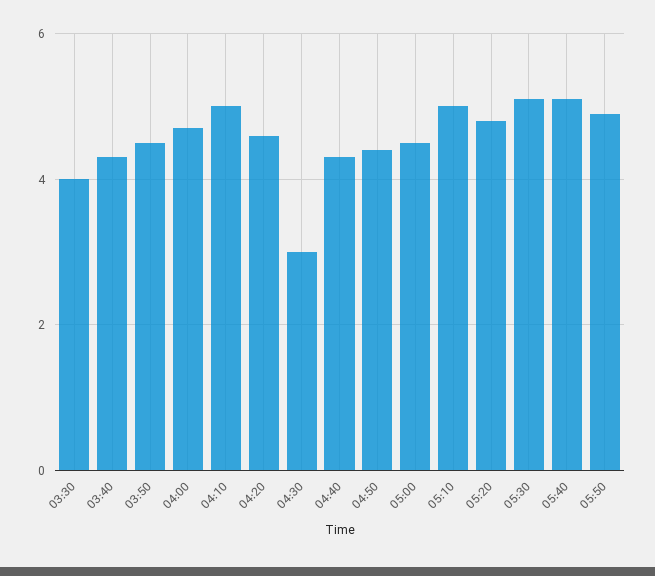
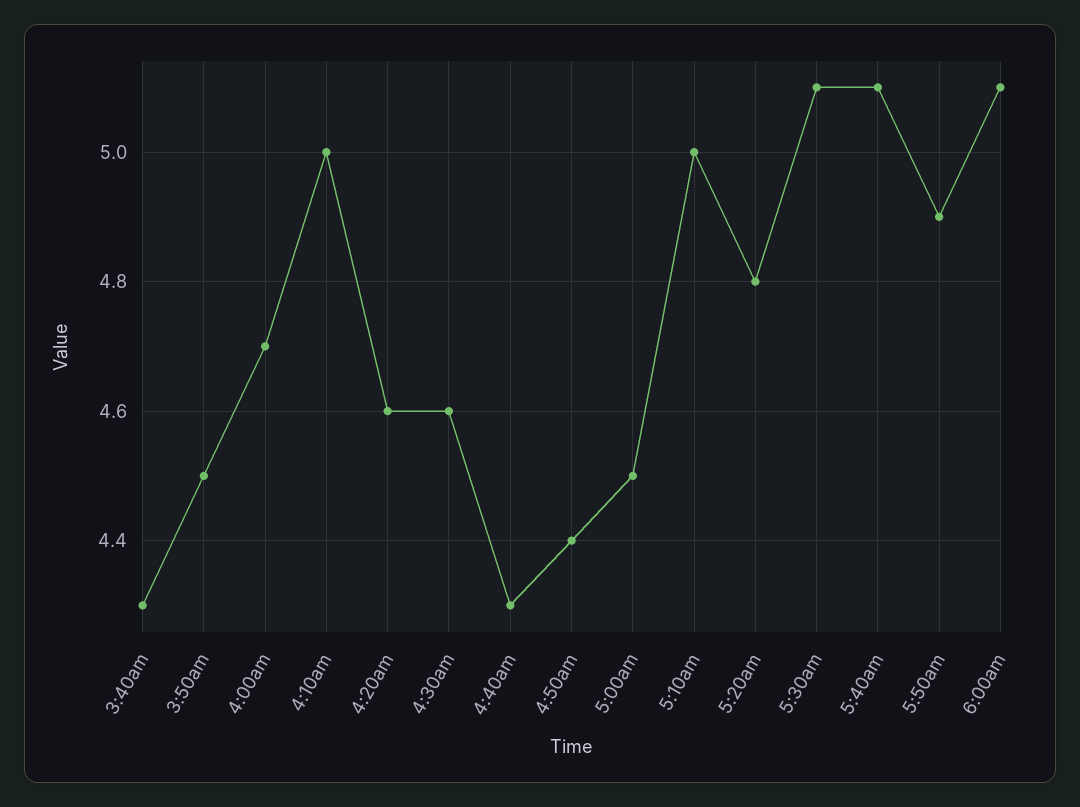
03:30: 4 -> none
04:30: 3 -> 4.6
6:00am: none -> 5.1

